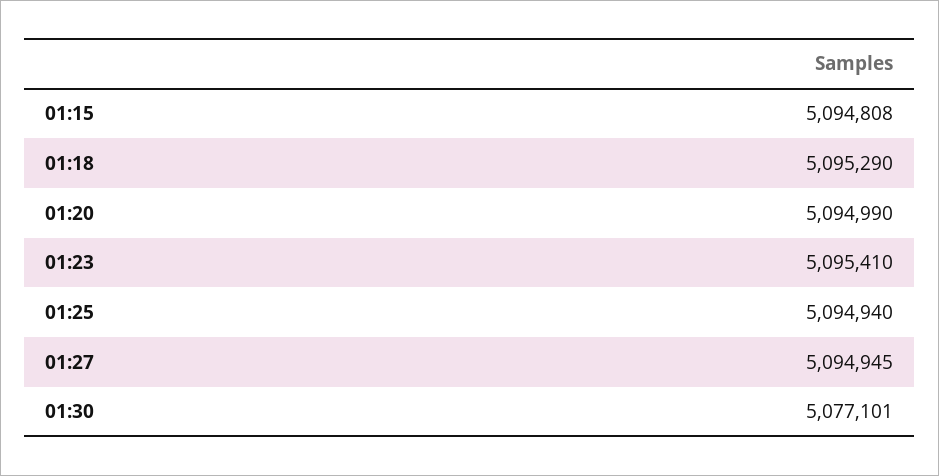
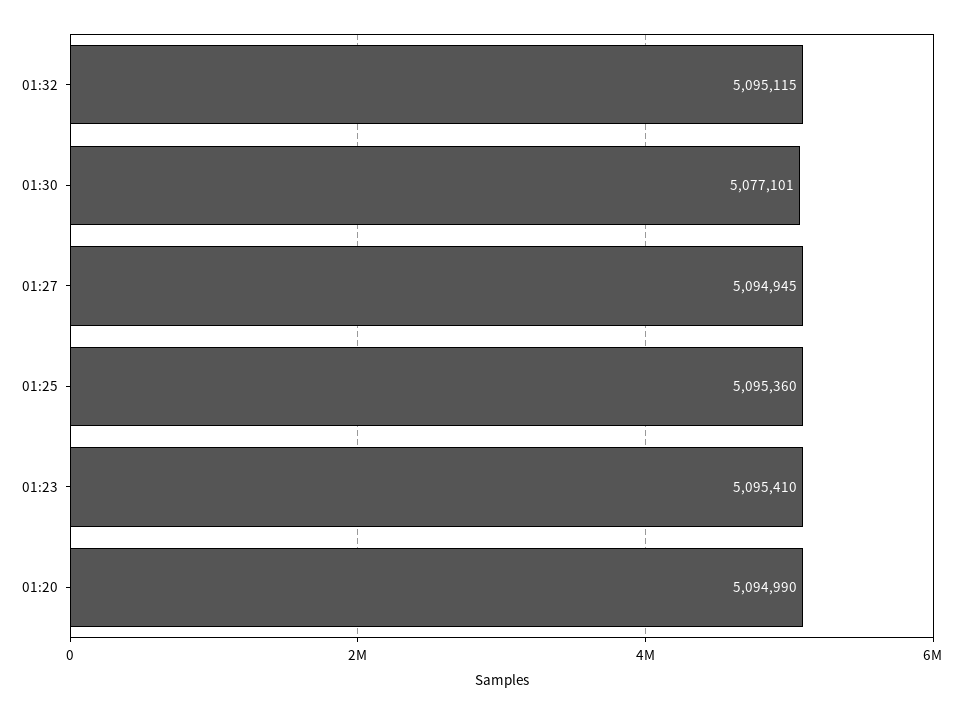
01:15: 5094808 -> none
01:18: 5095290 -> none
01:25: 5094940 -> 5095360
01:32: none -> 5095115

